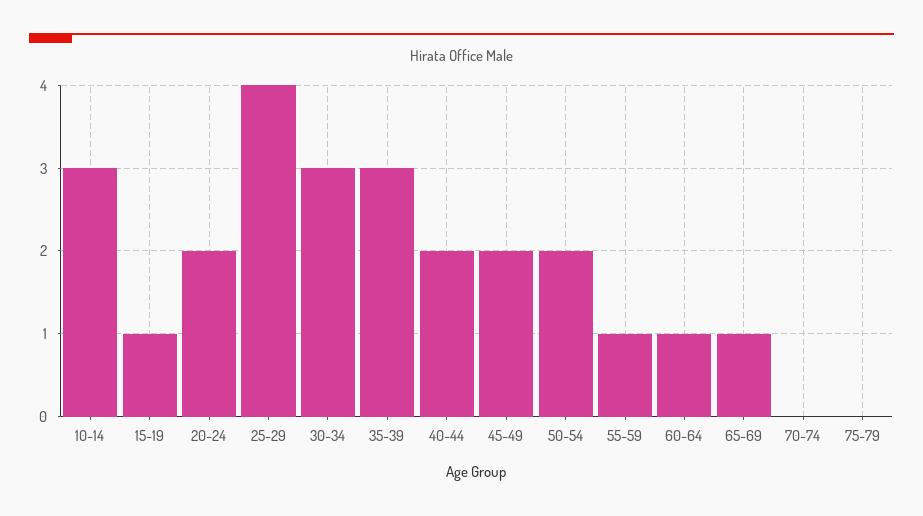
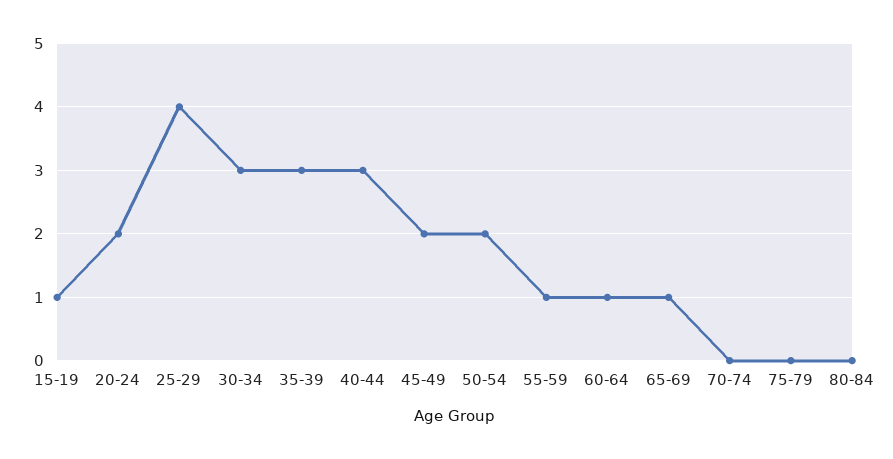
10-14: 3 -> none
40-44: 2 -> 3
80-84: none -> 0

